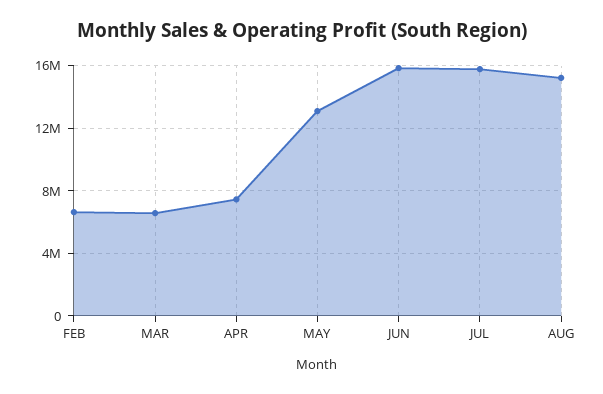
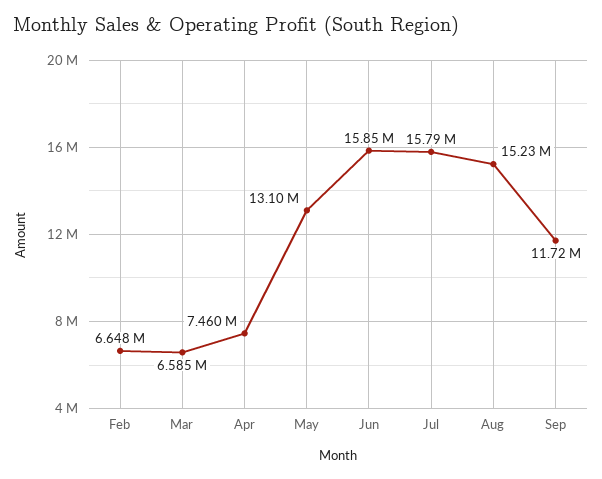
Sep: none -> 11720000

